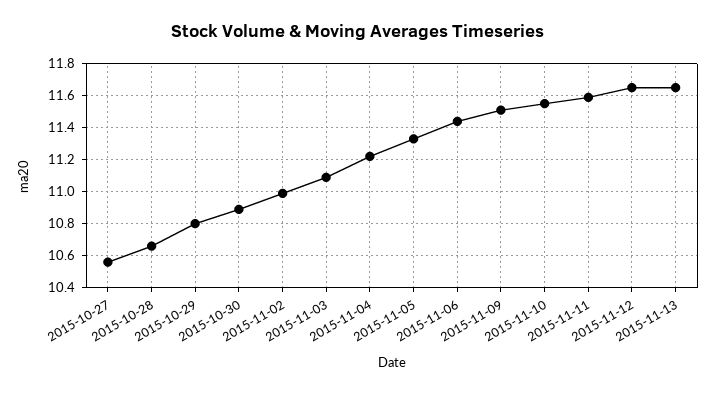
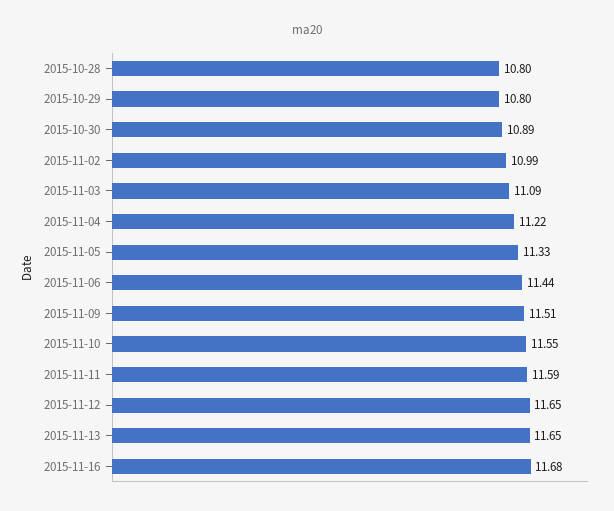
2015-10-27: 10.55 -> none
2015-10-28: 10.65 -> 10.8
2015-11-16: none -> 11.68

